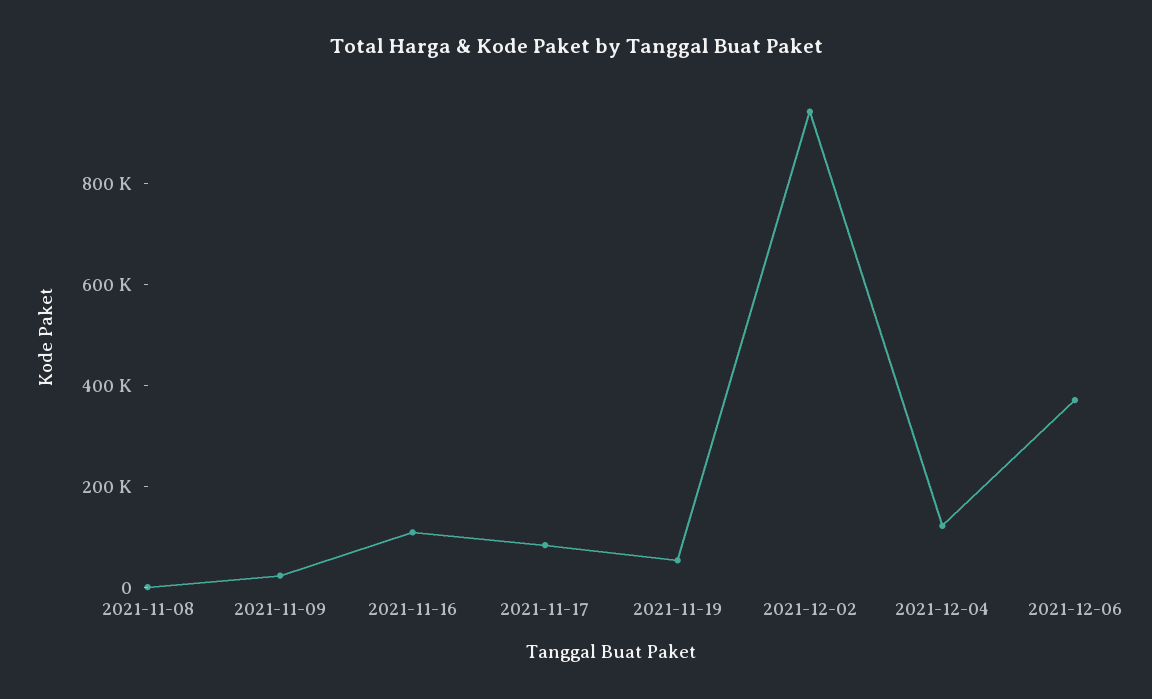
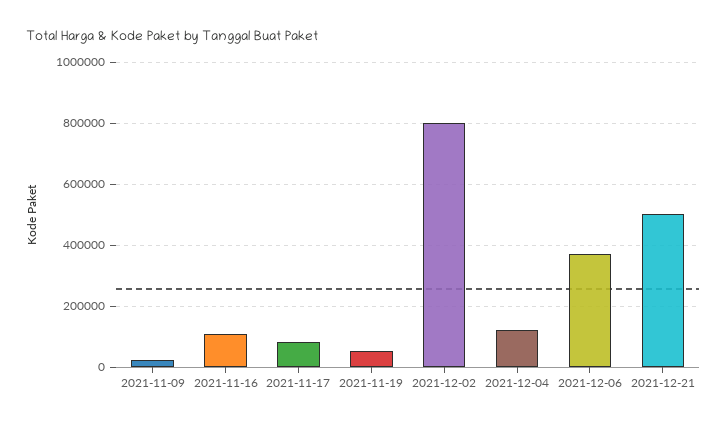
2021-11-08: 0 -> none
2021-12-02: 950000 -> 800000
2021-12-21: none -> 500000

